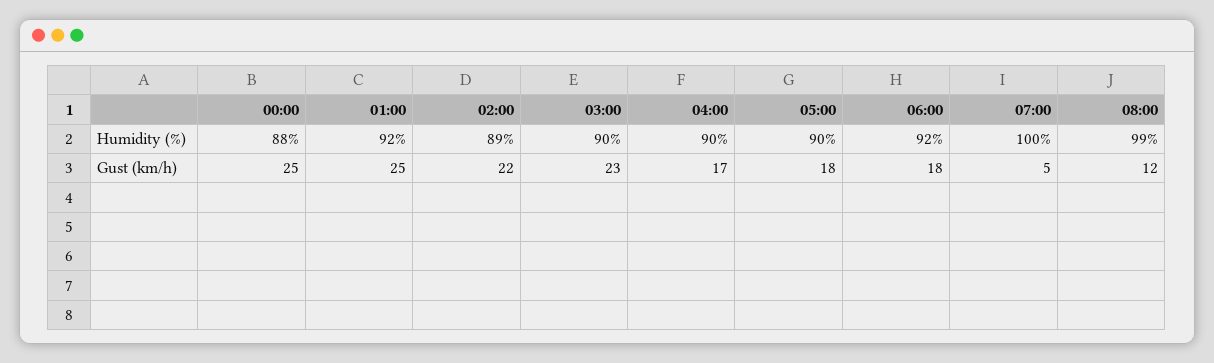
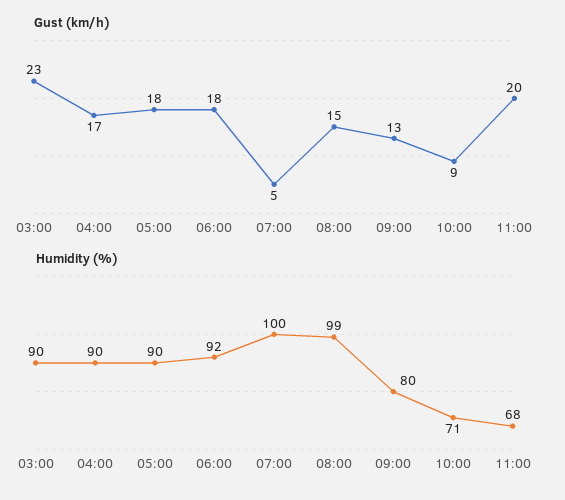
Humidity (%), 00:00: 88 -> none
Humidity (%), 01:00: 92 -> none
Humidity (%), 02:00: 89 -> none
Gust (km/h), 00:00: 25 -> none
Gust (km/h), 01:00: 25 -> none
Gust (km/h), 02:00: 22 -> none
Gust (km/h), 08:00: 12 -> 15
Gust (km/h), 09:00: none -> 13
Gust (km/h), 10:00: none -> 9
Gust (km/h), 11:00: none -> 20
Humidity (%), 09:00: none -> 80
Humidity (%), 10:00: none -> 71
Humidity (%), 11:00: none -> 68

